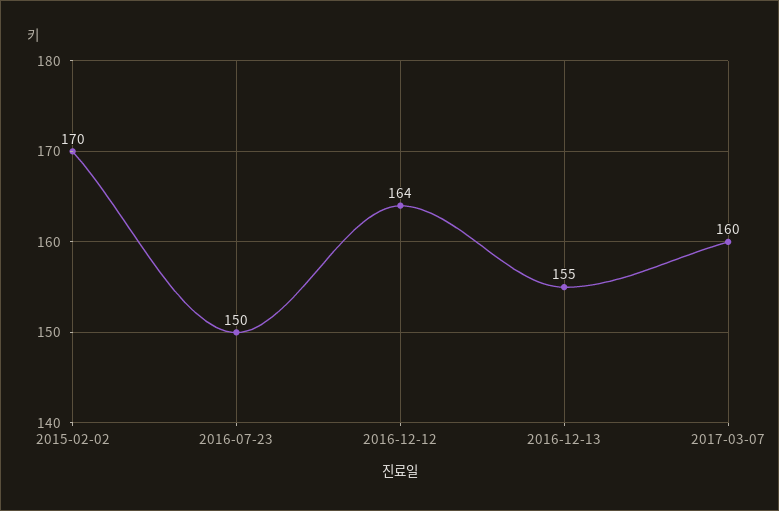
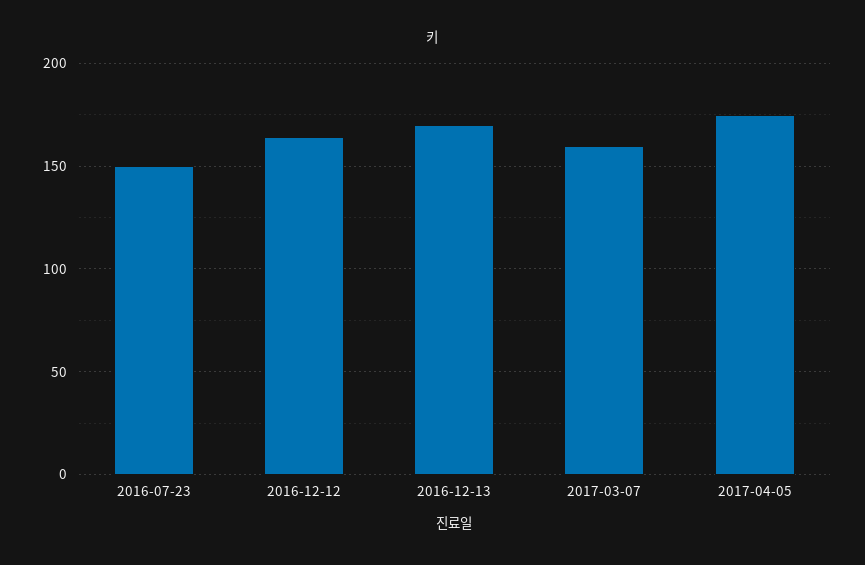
2015-02-02: 170 -> none
2016-12-13: 155 -> 170
2017-04-05: none -> 175

